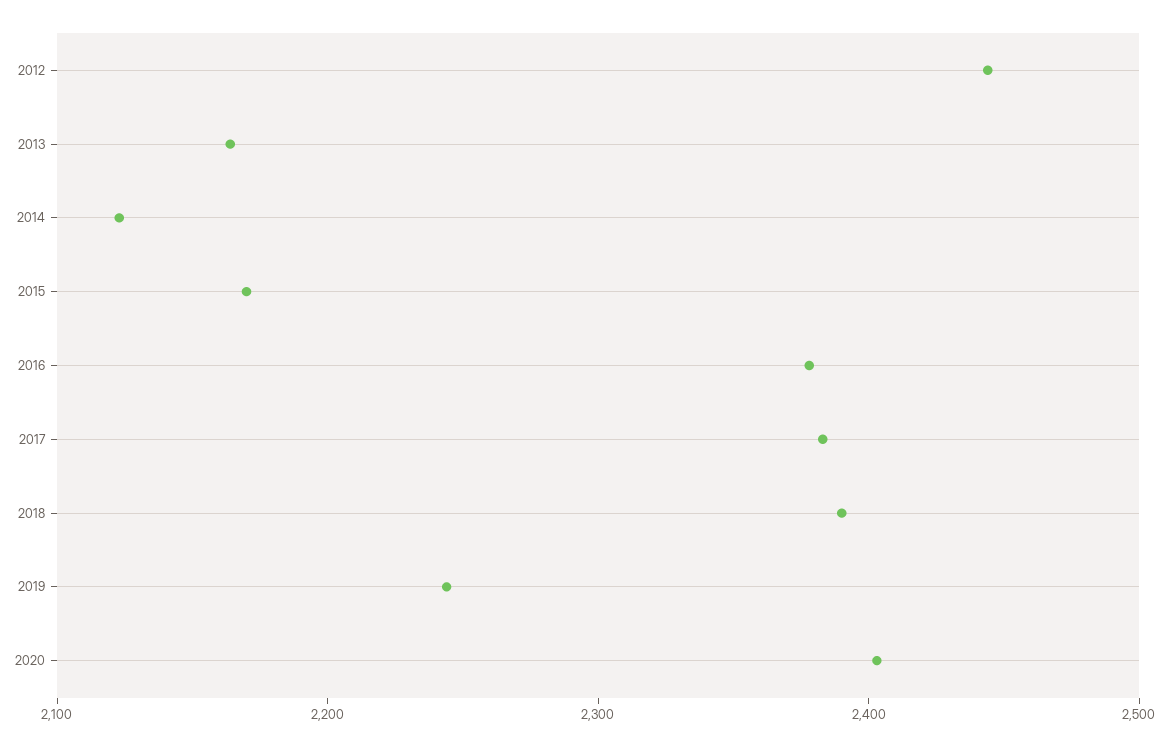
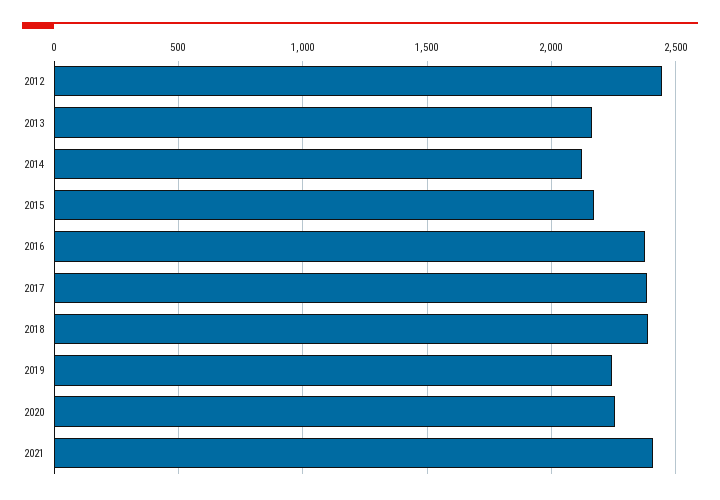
2020: 2400 -> 2250
2021: none -> 2400

